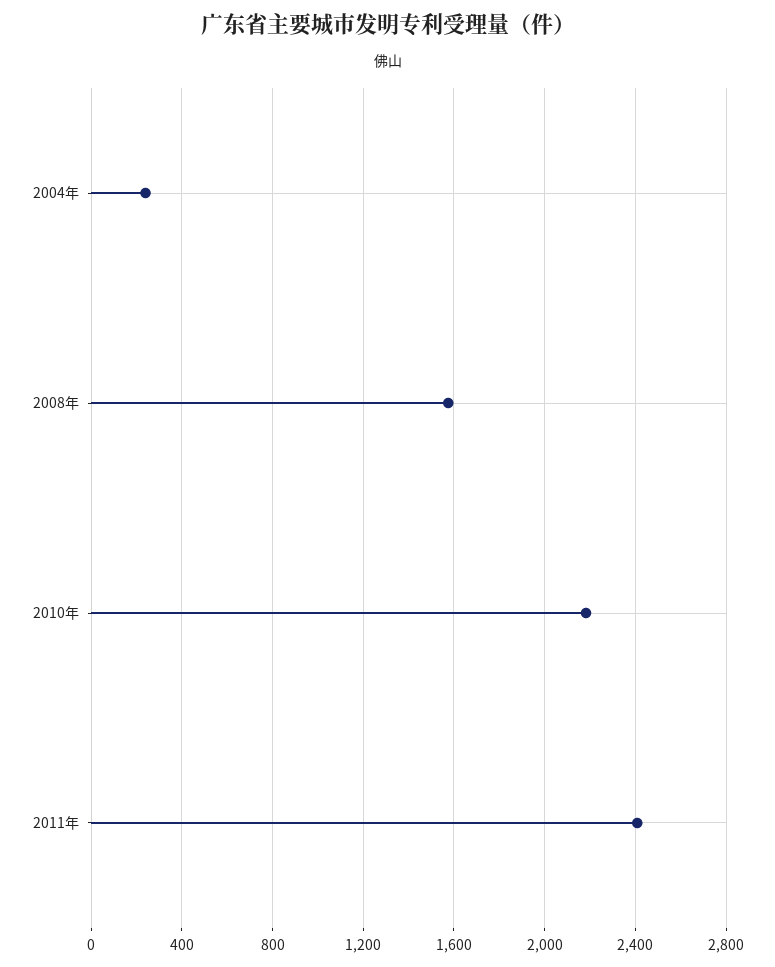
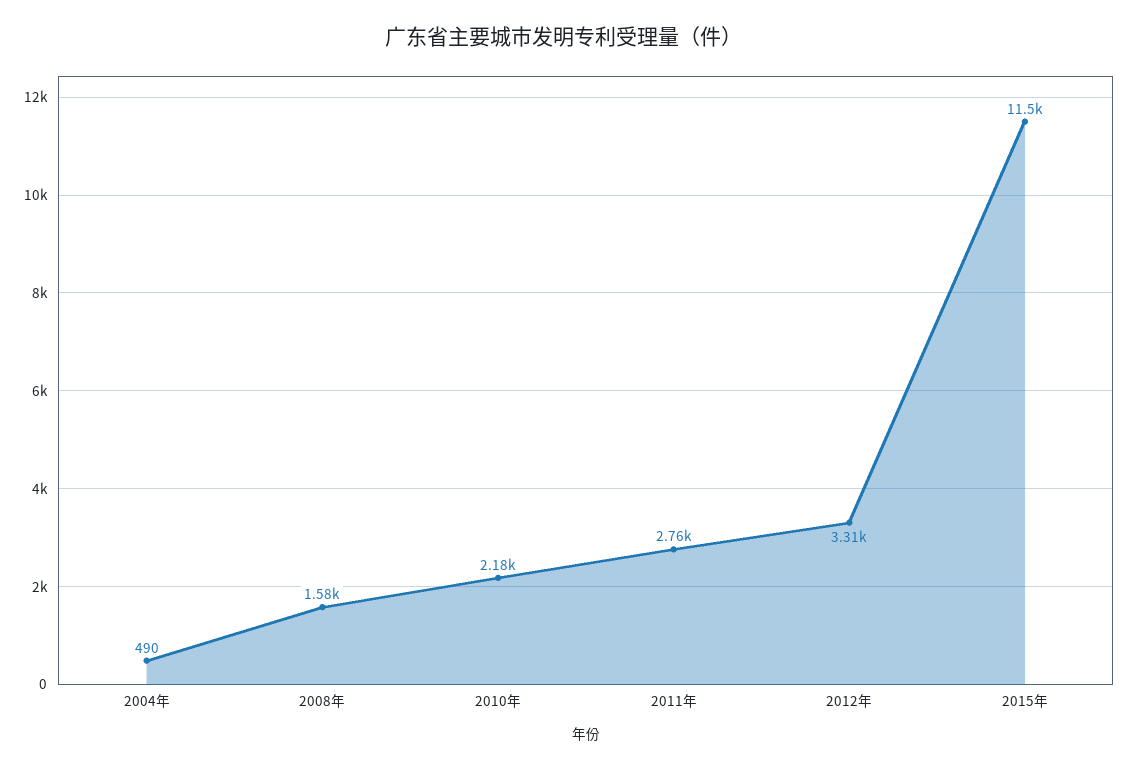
2004年: 250 -> 490
2011年: 2400 -> 2760
2012年: none -> 3310
2015年: none -> 11500

